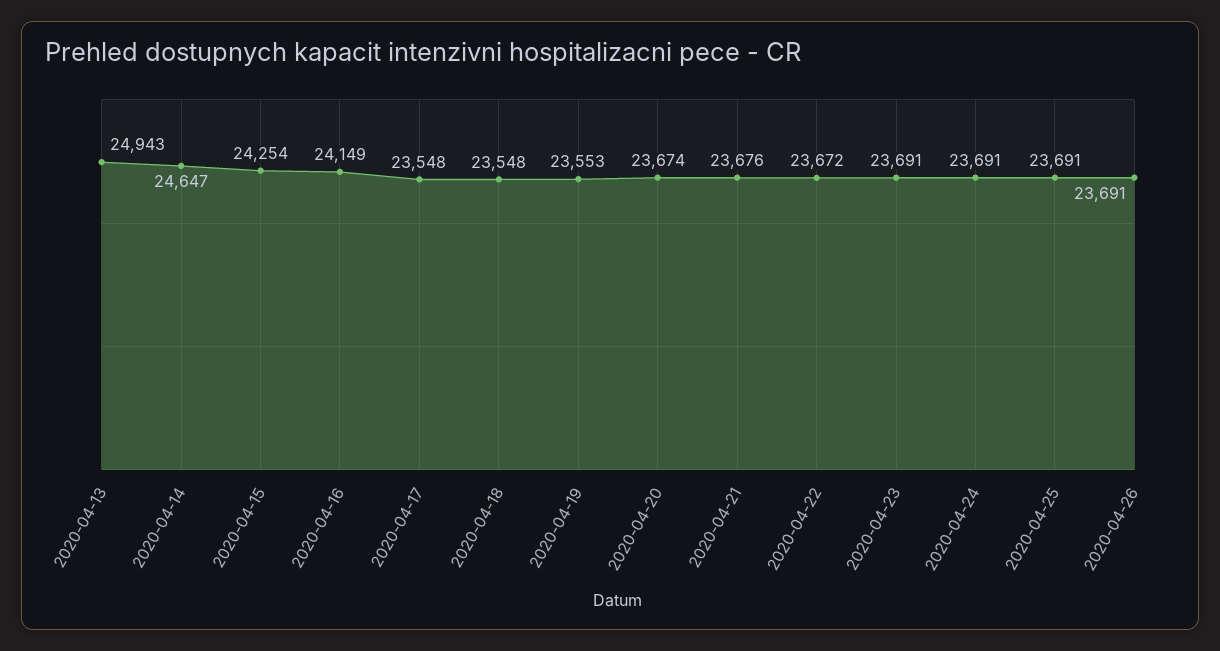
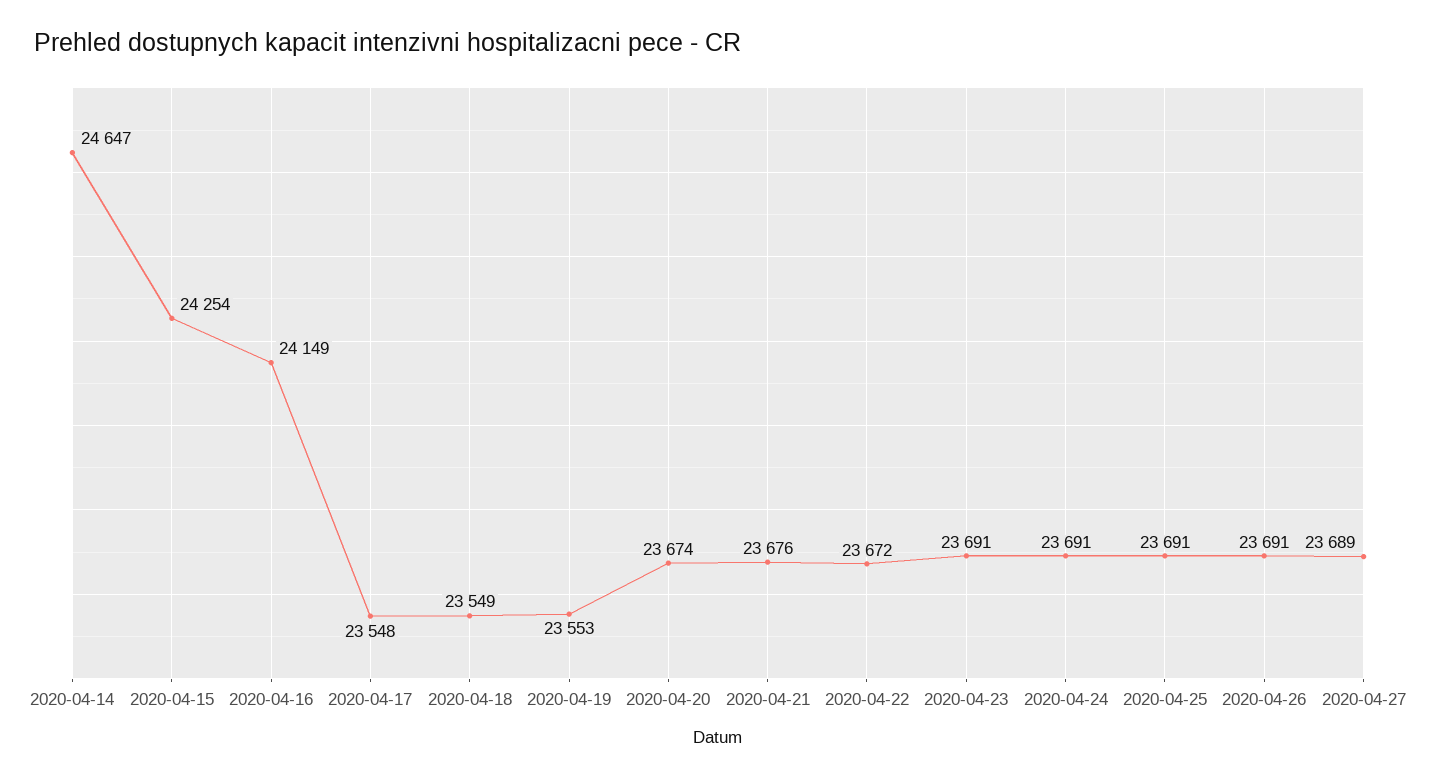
2020-04-13: 24943 -> none
2020-04-18: 23548 -> 23549
2020-04-27: none -> 23689

